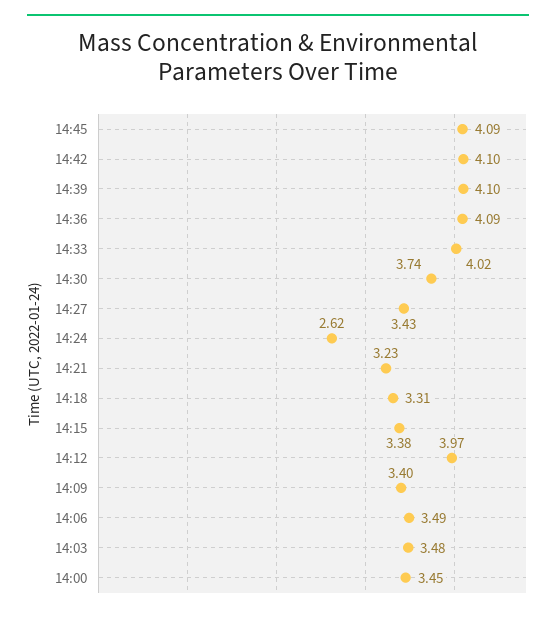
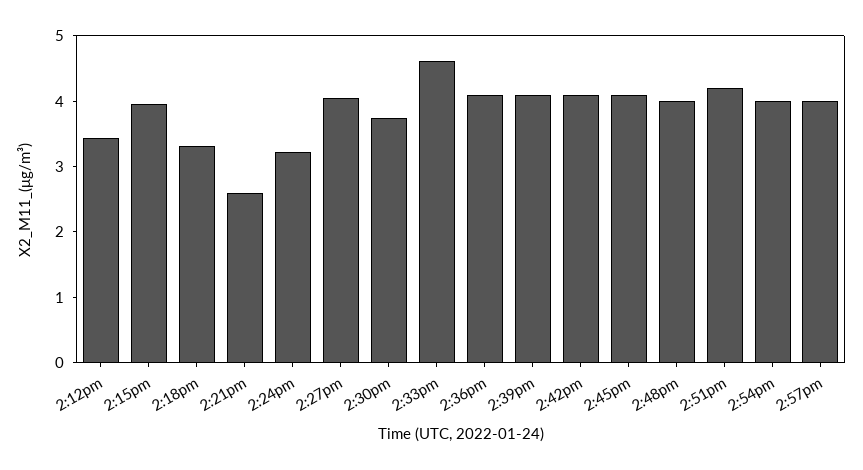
14:33: 4.02 -> 4.6
14:27: 3.43 -> 4
14:24: 2.62 -> 3.2
14:21: 3.23 -> 2.6
14:15: 3.38 -> 4
14:12: 3.97 -> 3.4
14:09: 3.4 -> none
14:06: 3.49 -> none
14:03: 3.48 -> none
14:00: 3.45 -> none
2:48pm: none -> 4
2:51pm: none -> 4.2
2:54pm: none -> 4
2:57pm: none -> 4

